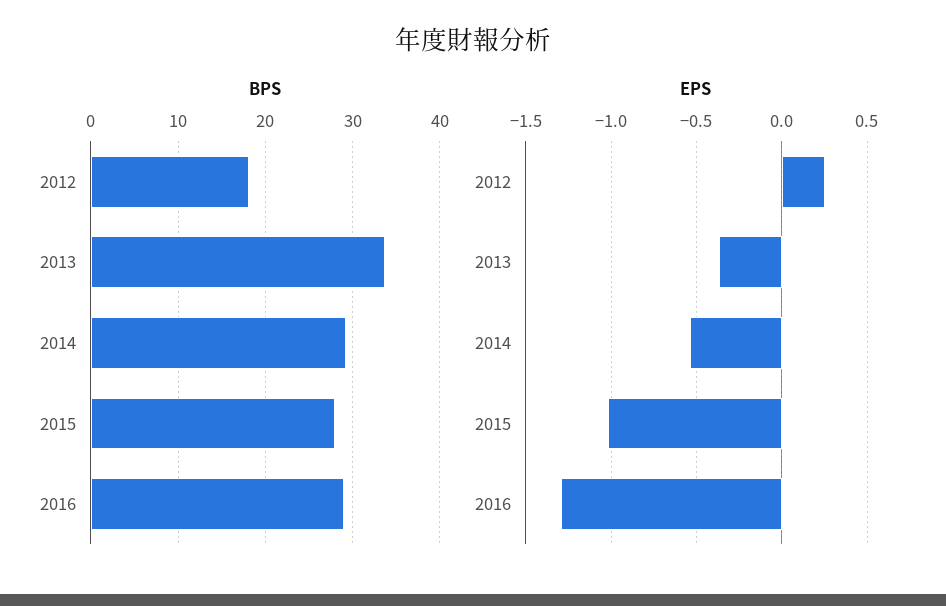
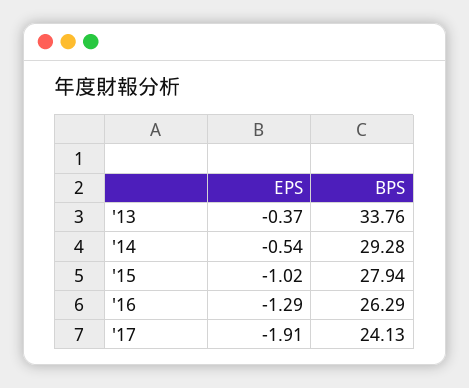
BPS, 2012: 18 -> none
BPS, 2016: 29 -> 26.29
EPS, 2012: 0.25 -> none
EPS, '17: none -> -1.91
BPS, '17: none -> 24.13

